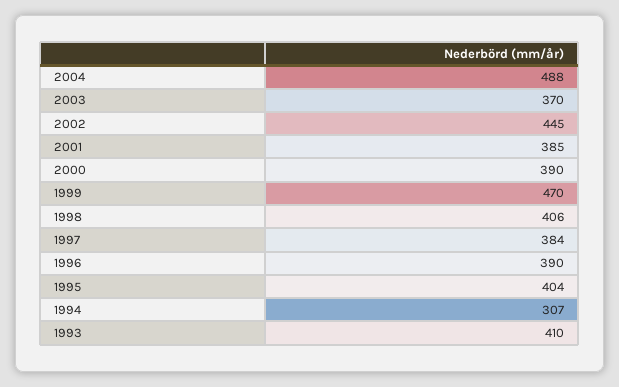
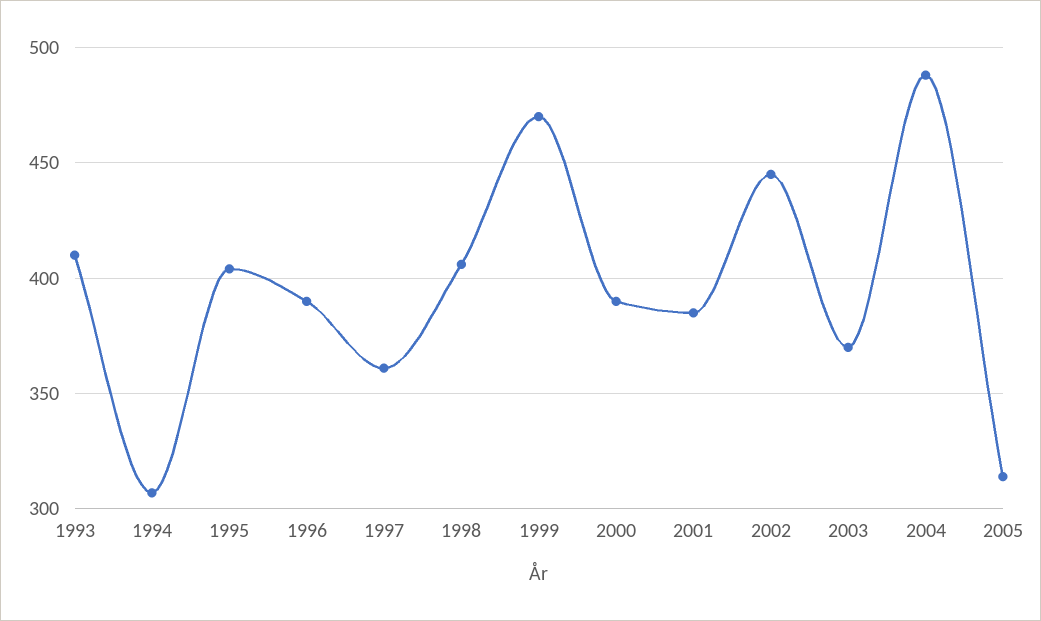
1997: 384 -> 360
2005: none -> 315

